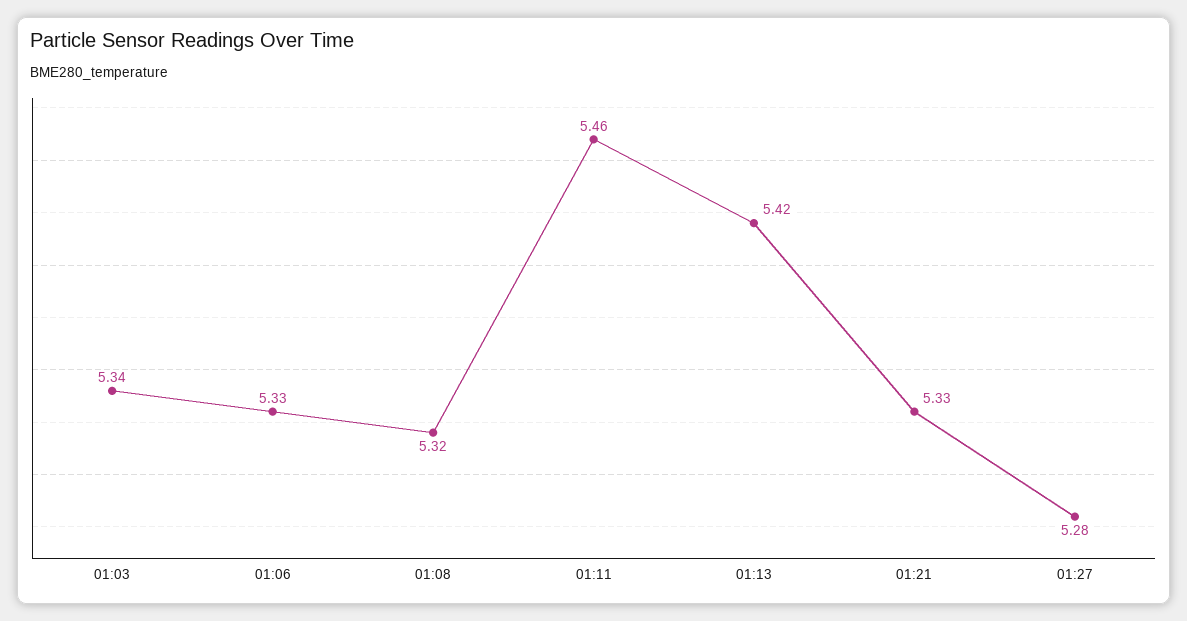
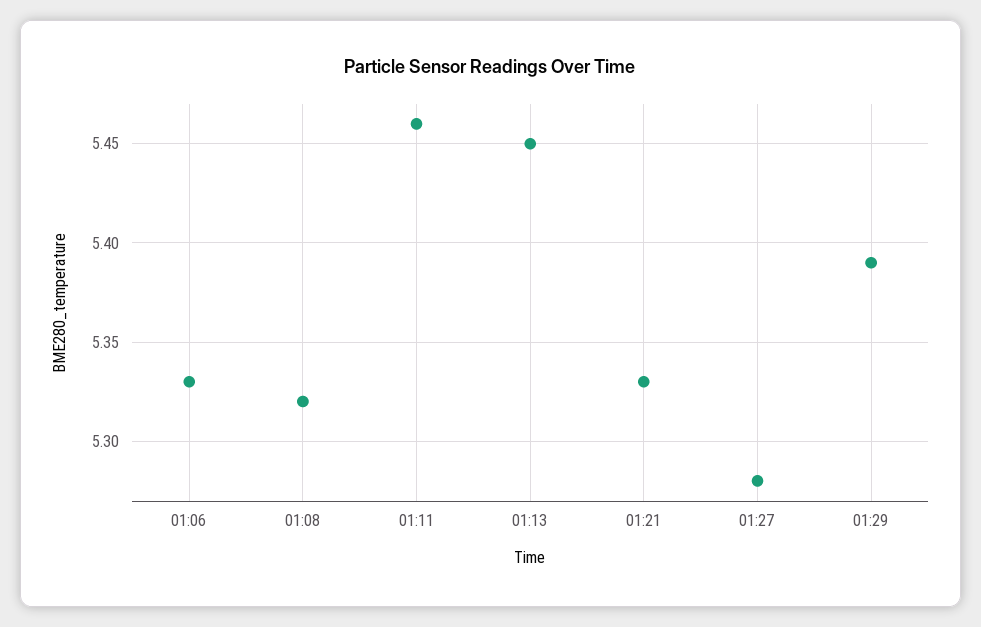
01:03: 5.34 -> none
01:13: 5.42 -> 5.45
01:29: none -> 5.39

